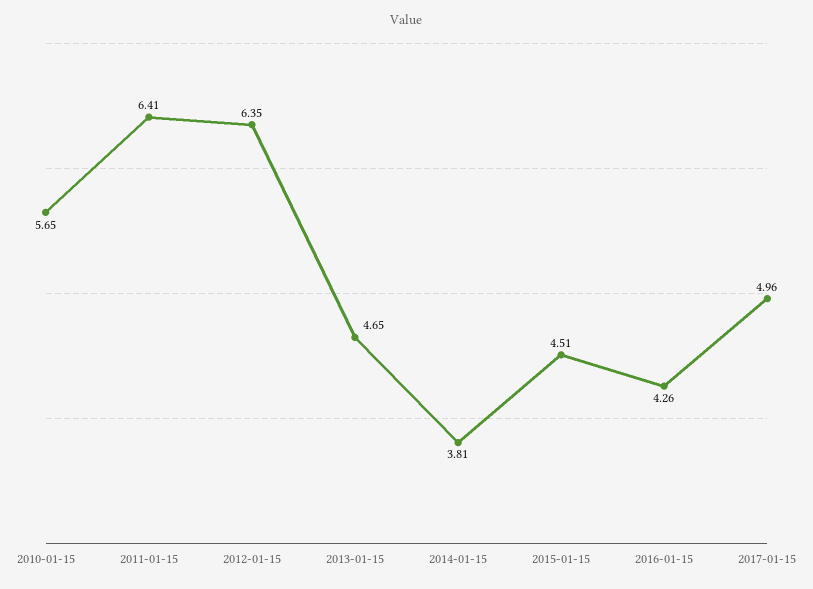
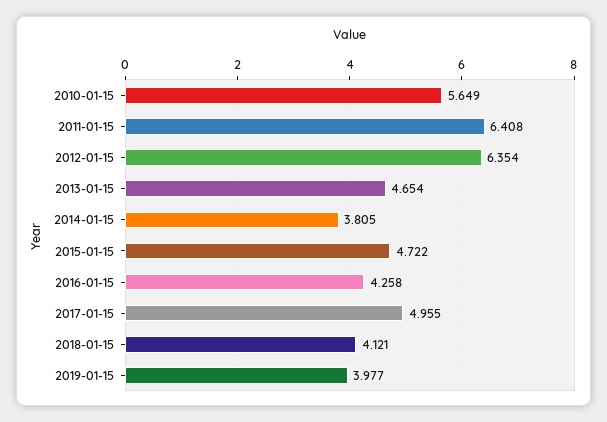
2015-01-15: 4.51 -> 4.722
2018-01-15: none -> 4.121
2019-01-15: none -> 3.977

